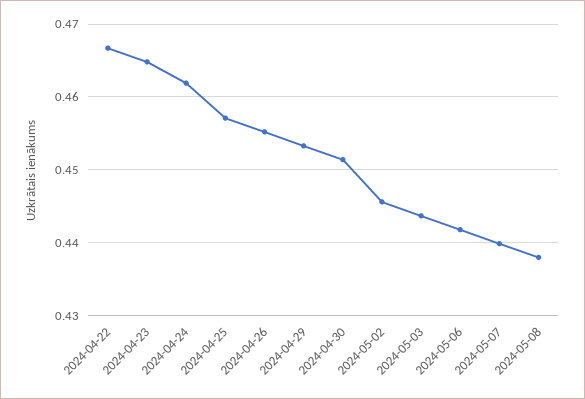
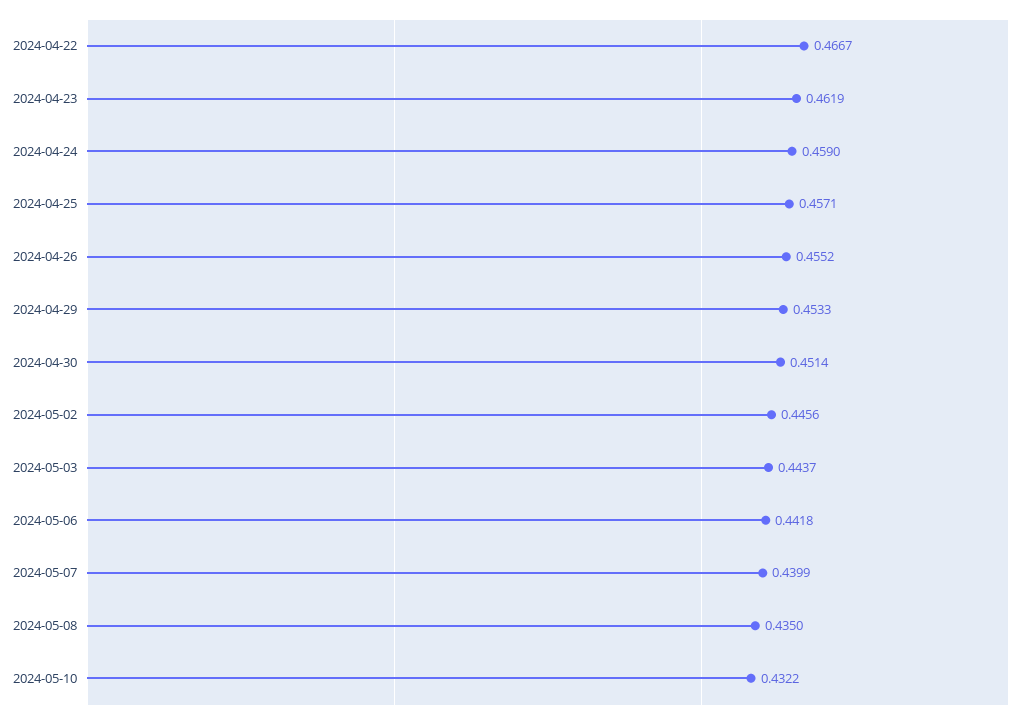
2024-04-23: 0.465 -> 0.4619
2024-04-24: 0.462 -> 0.459
2024-05-08: 0.438 -> 0.435
2024-05-10: none -> 0.4322

